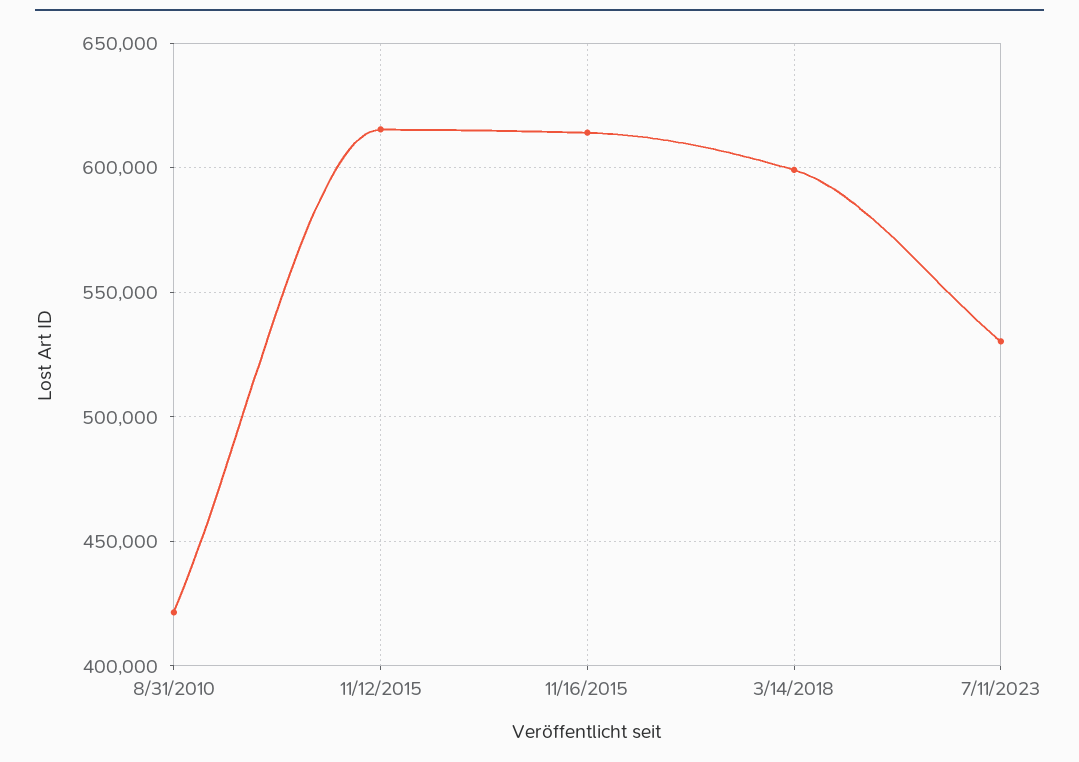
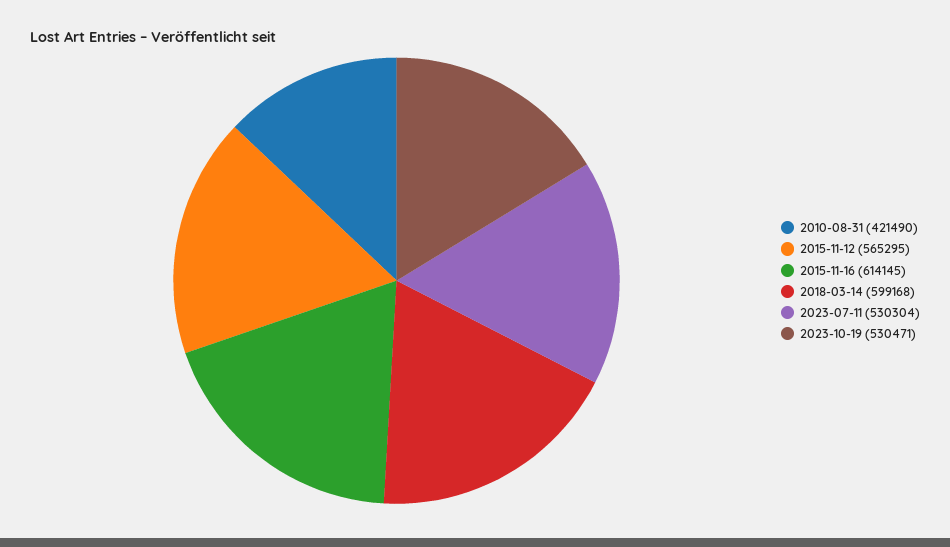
11/12/2015: 615000 -> 565295
2023-10-19: none -> 530471

